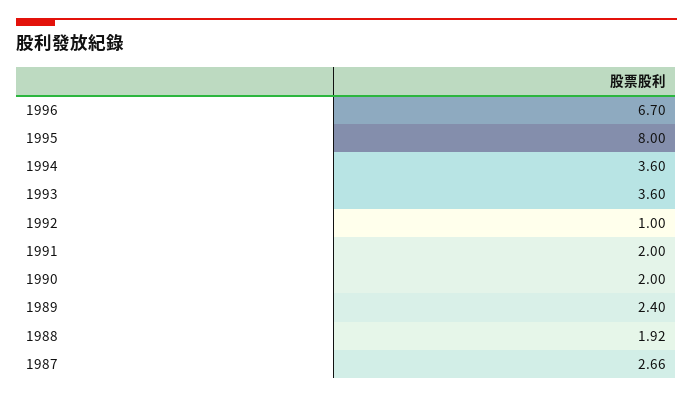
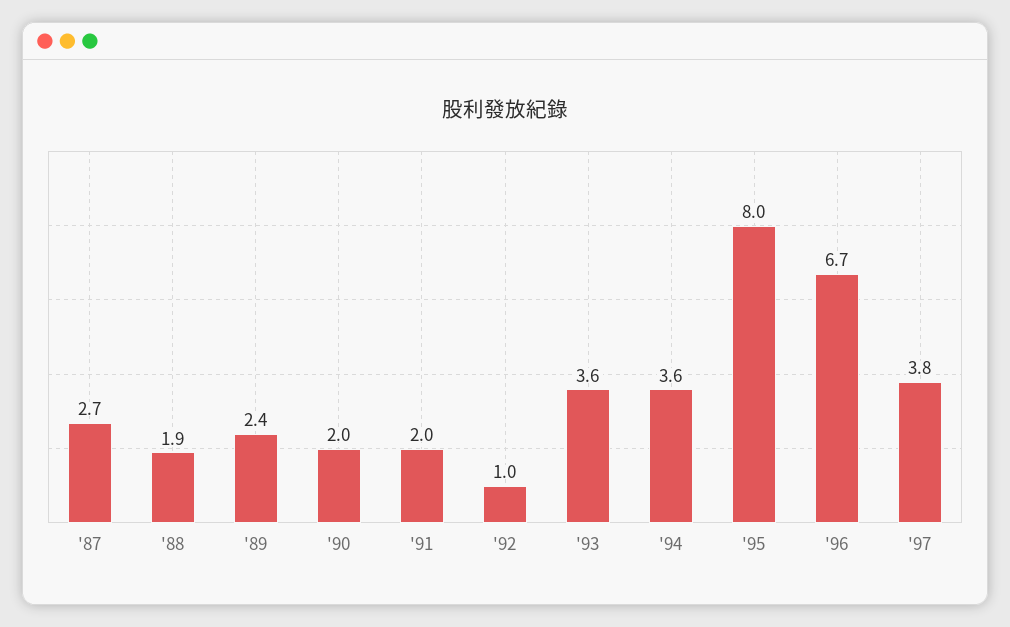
'97: none -> 3.8

